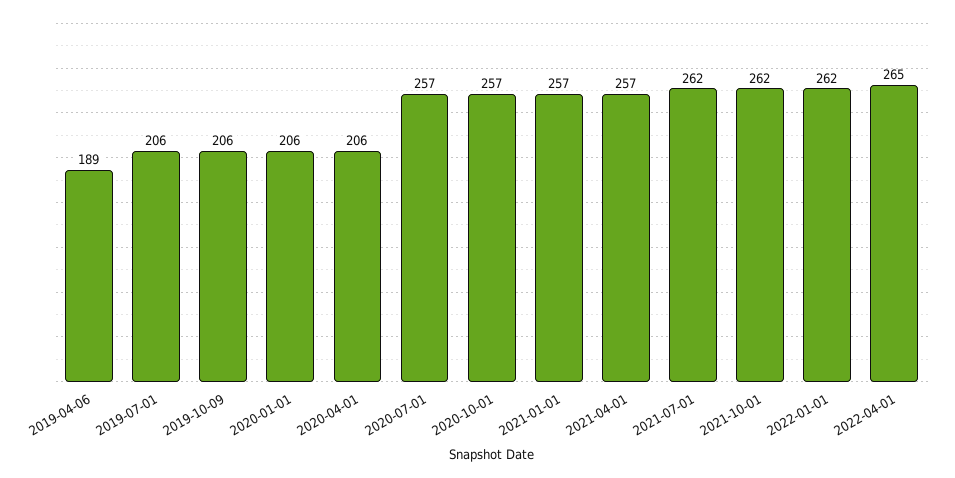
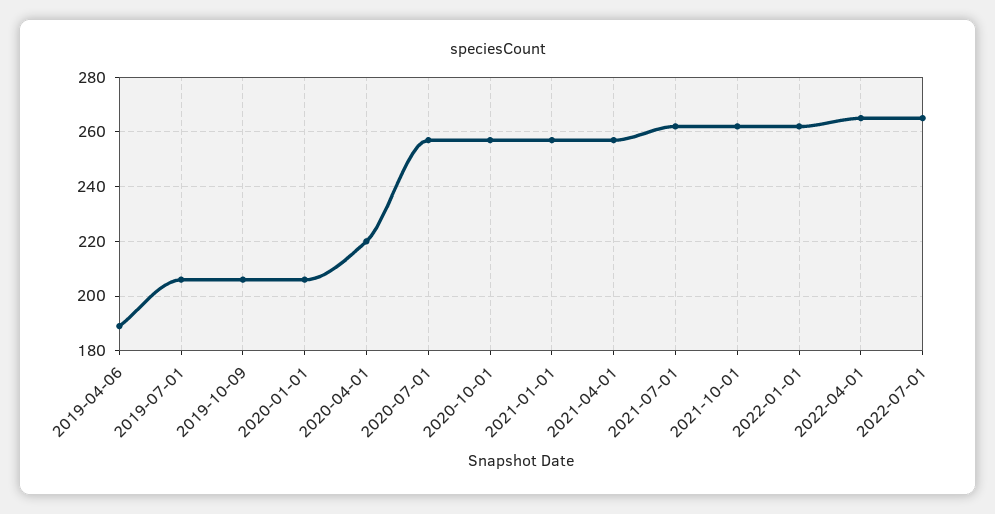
2020-04-01: 206 -> 220
2022-07-01: none -> 265

